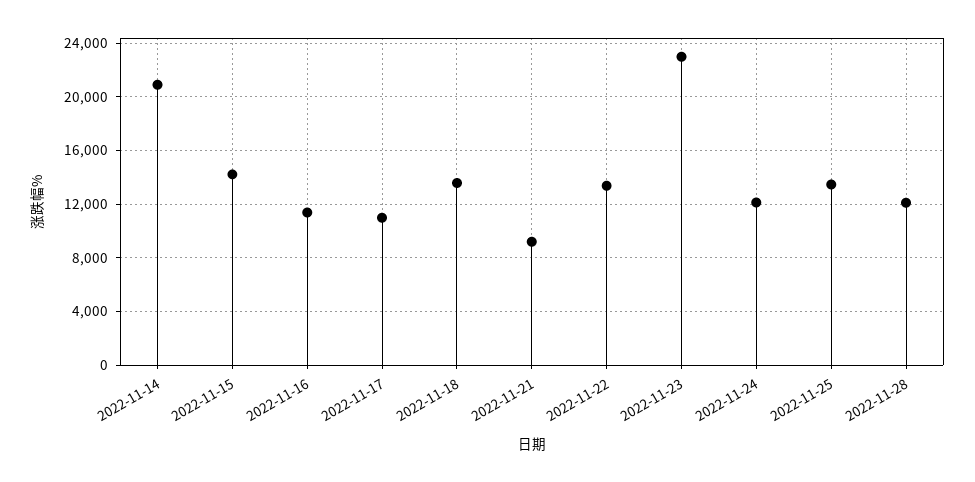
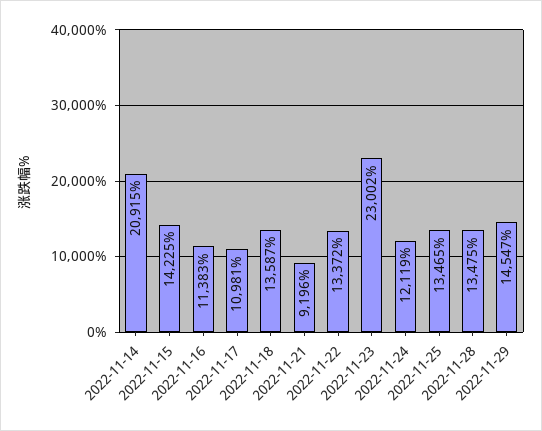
2022-11-28: 12000 -> 13475
2022-11-29: none -> 14547

